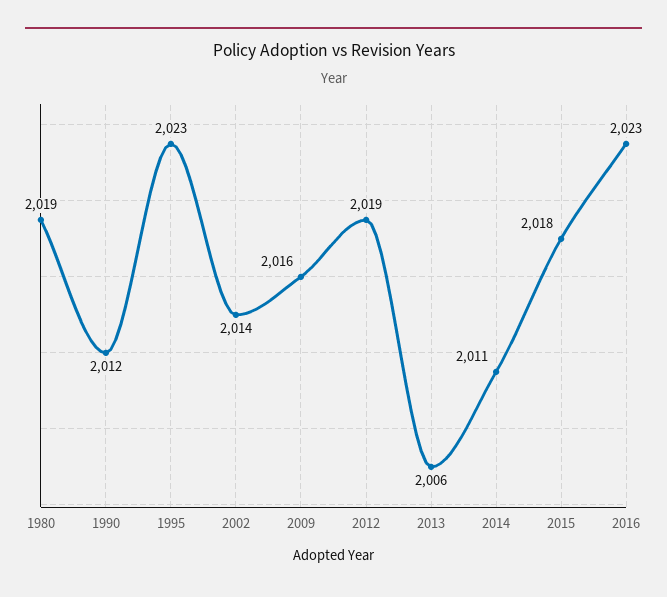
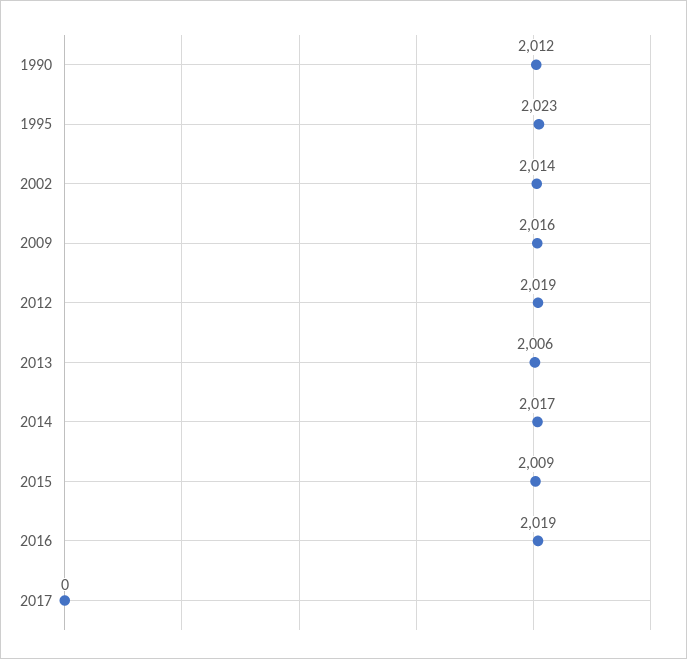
1980: 2019 -> none
2014: 2011 -> 2017
2015: 2018 -> 2009
2016: 2023 -> 2019
2017: none -> 0

